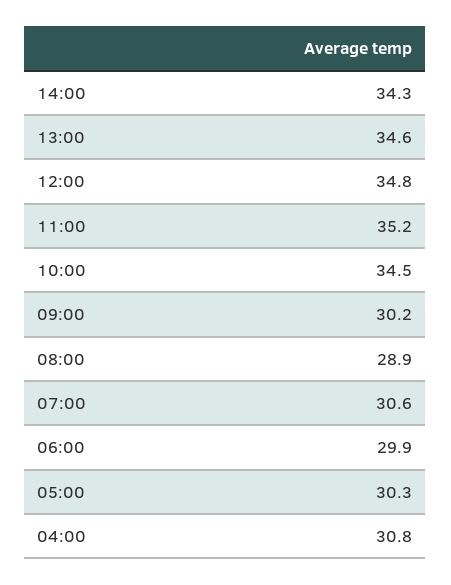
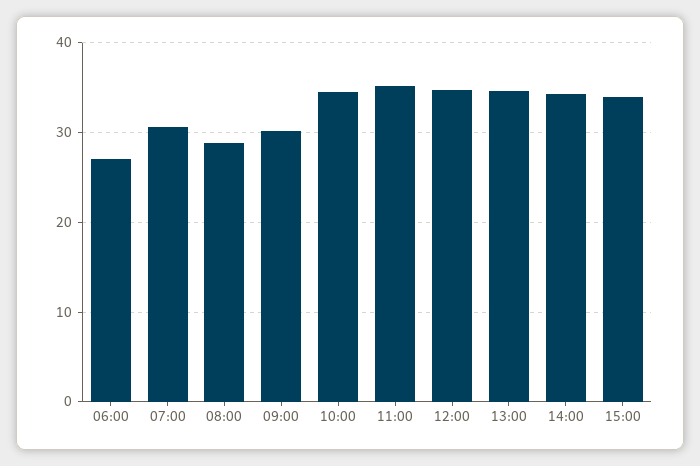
06:00: 29.9 -> 27
05:00: 30.3 -> none
04:00: 30.8 -> none
15:00: none -> 34

